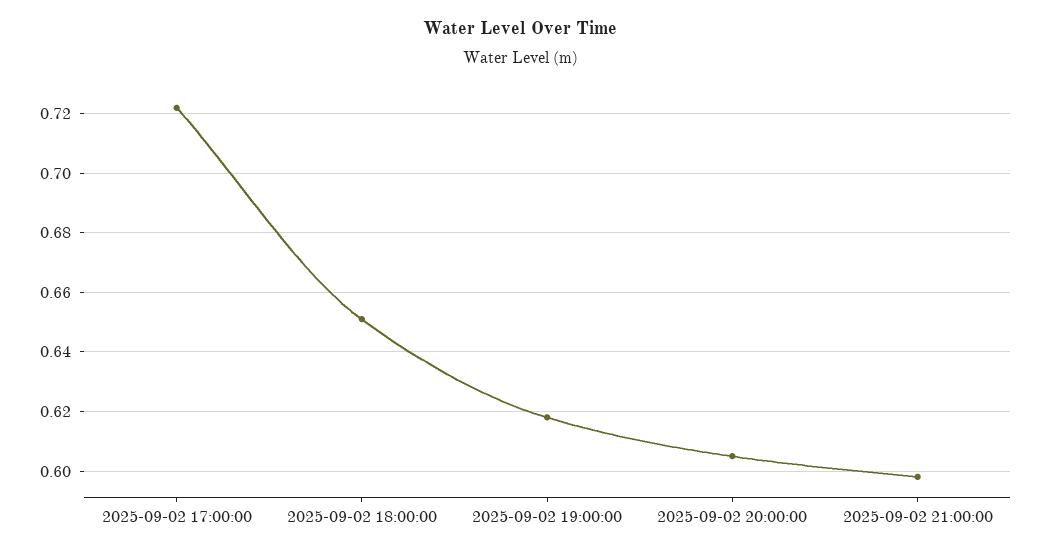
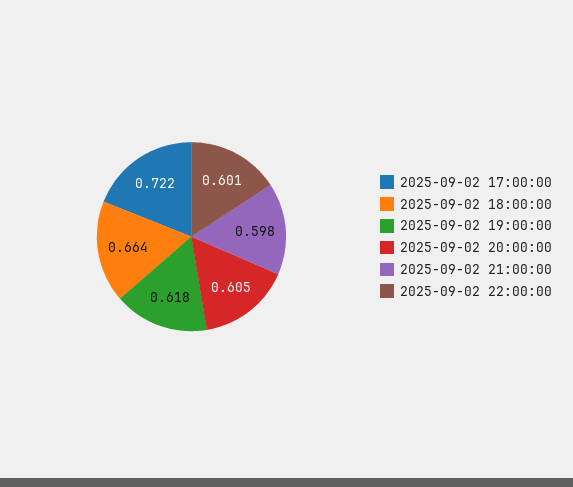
2025-09-02 18:00:00: 0.65 -> 0.664
2025-09-02 22:00:00: none -> 0.601

